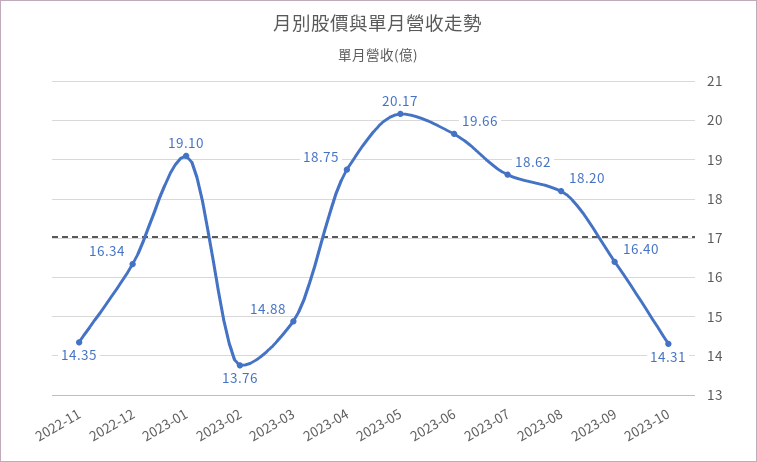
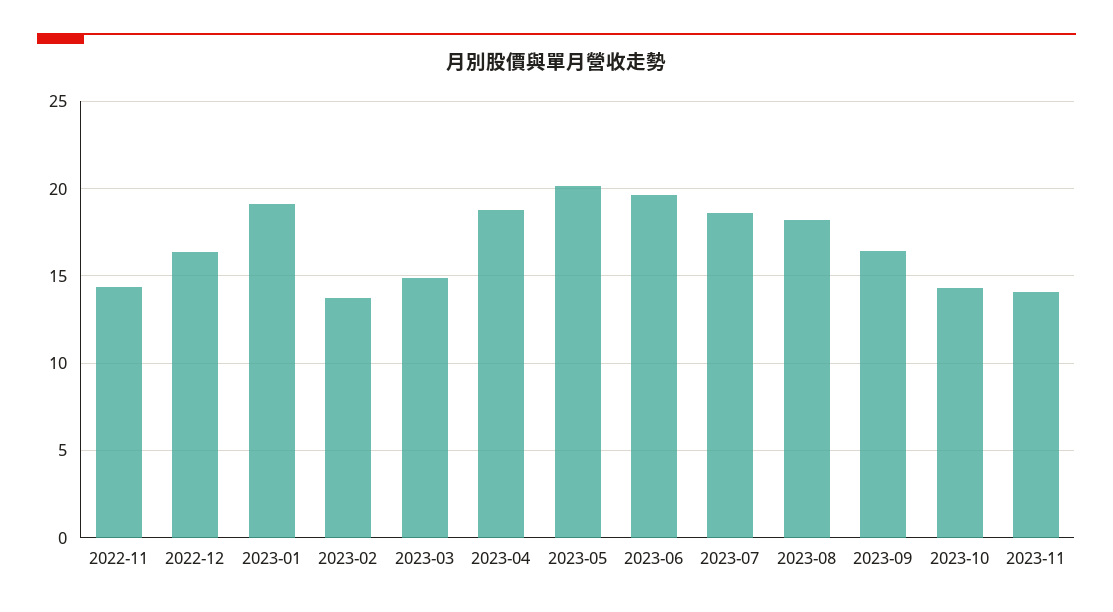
2023-11: none -> 14

